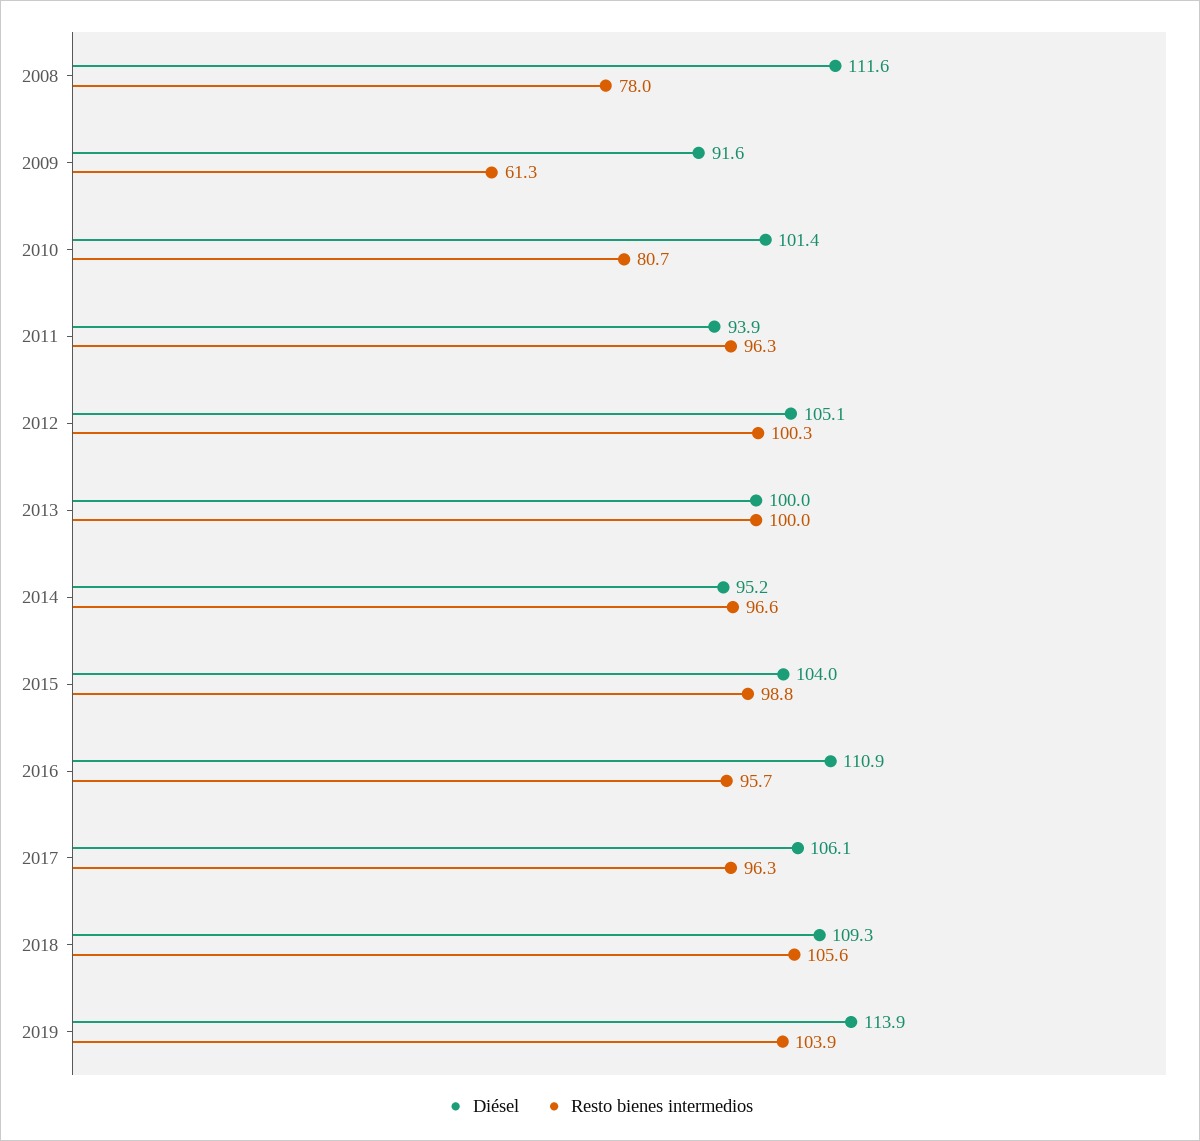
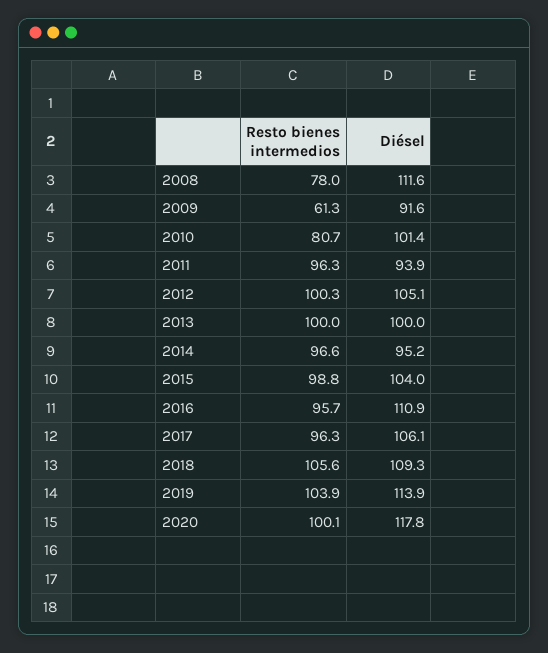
Resto bienes intermedios, 2020: none -> 100.1
Diésel, 2020: none -> 117.8

